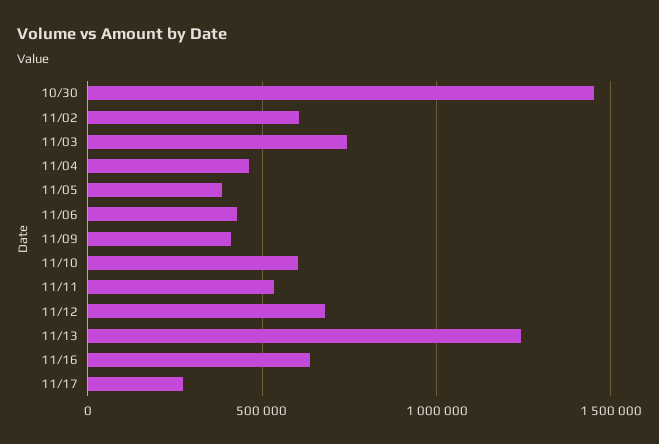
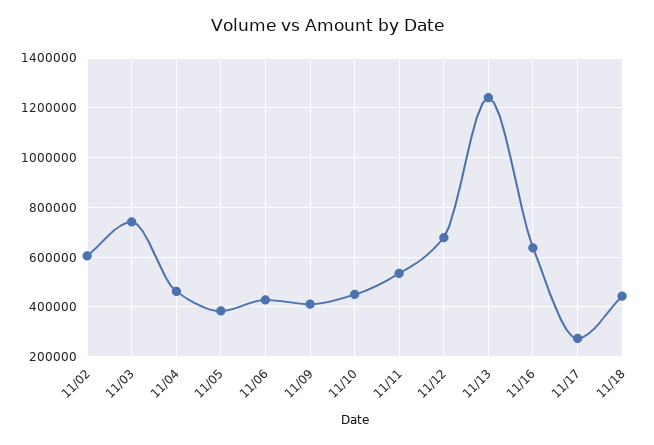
10/30: 1450000 -> none
11/10: 600000 -> 450000
11/18: none -> 450000

